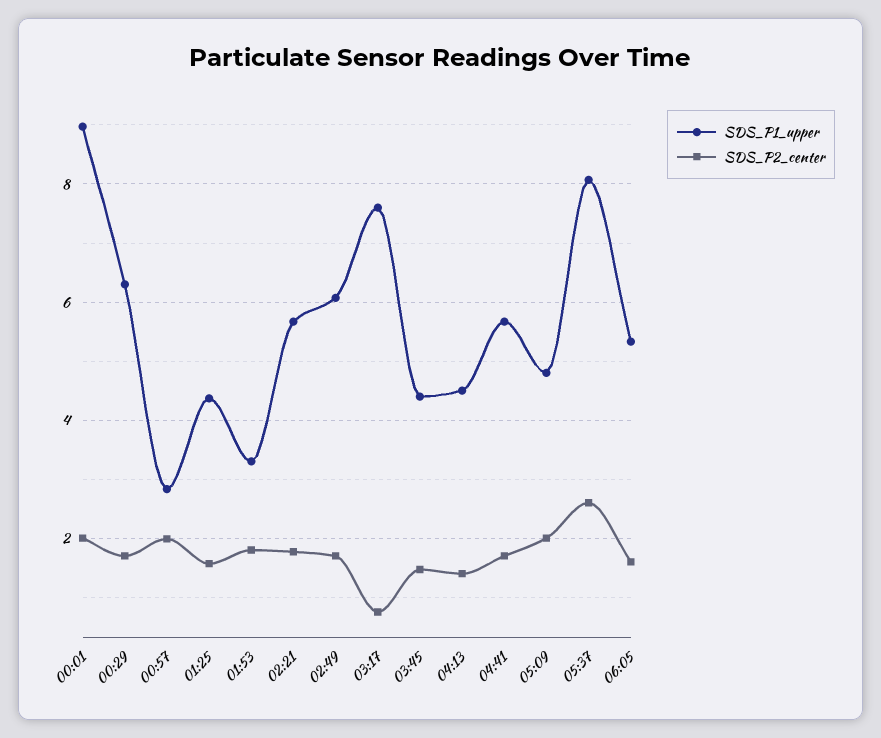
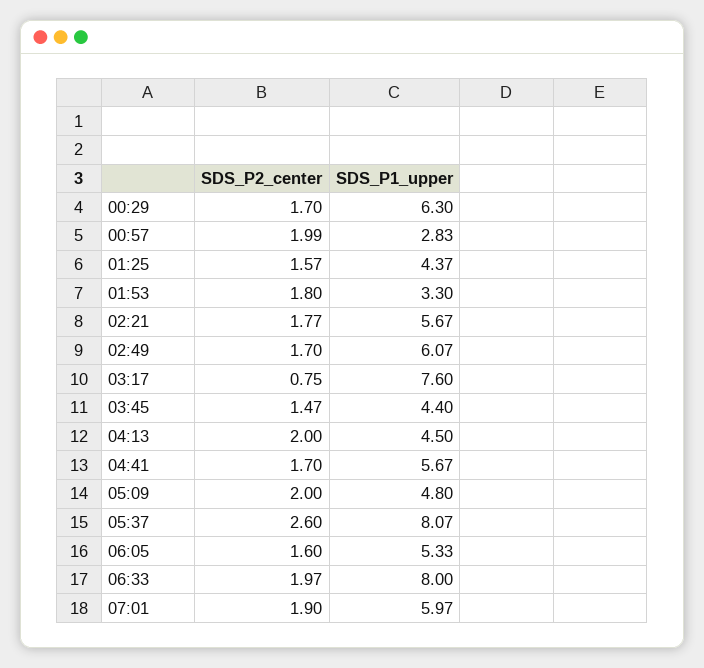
SDS_P1_upper, 00:01: 9 -> none
SDS_P2_center, 00:01: 2 -> none
SDS_P2_center, 04:13: 1.4 -> 2
SDS_P2_center, 06:33: none -> 1.97
SDS_P1_upper, 06:33: none -> 8
SDS_P2_center, 07:01: none -> 1.9
SDS_P1_upper, 07:01: none -> 5.97

